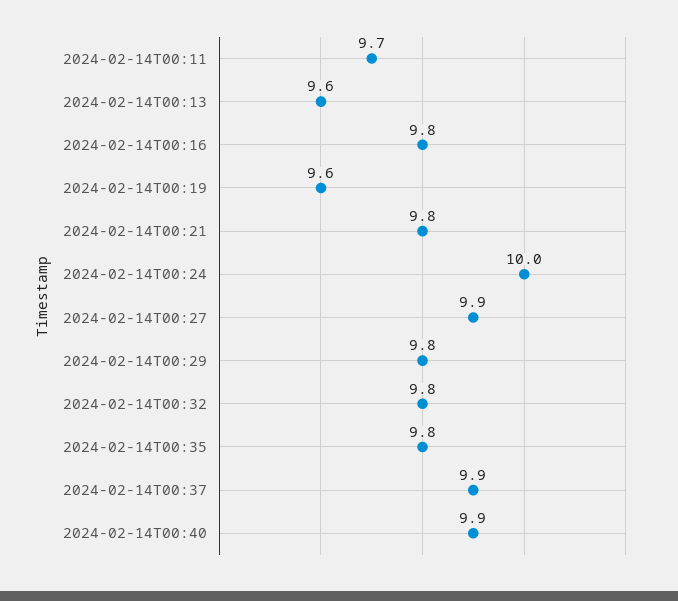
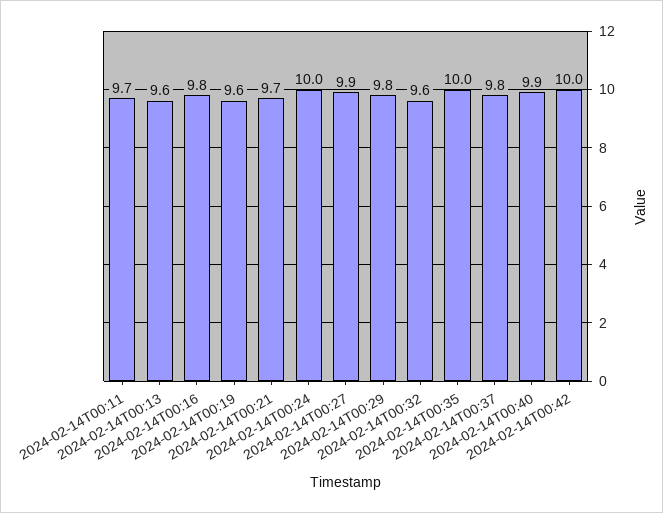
2024-02-14T00:21: 9.8 -> 9.7
2024-02-14T00:32: 9.8 -> 9.6
2024-02-14T00:35: 9.8 -> 10
2024-02-14T00:37: 9.9 -> 9.8
2024-02-14T00:42: none -> 10

